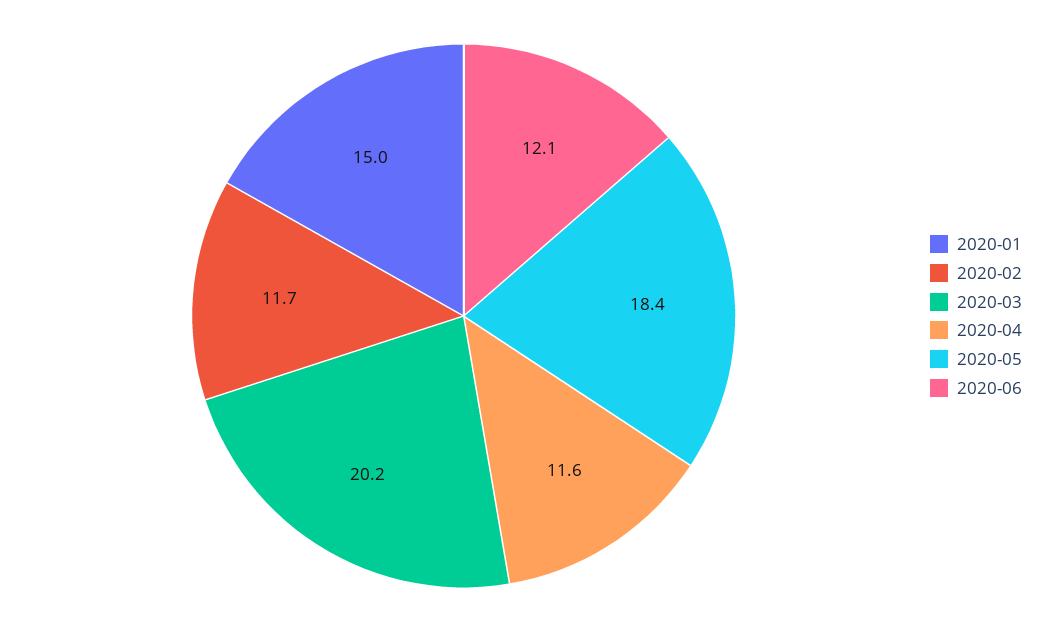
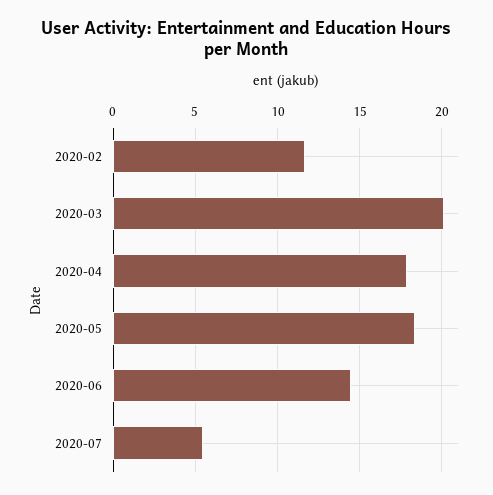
2020-01: 15 -> none
2020-04: 11.6 -> 18
2020-06: 12.1 -> 14.5
2020-07: none -> 5.5

